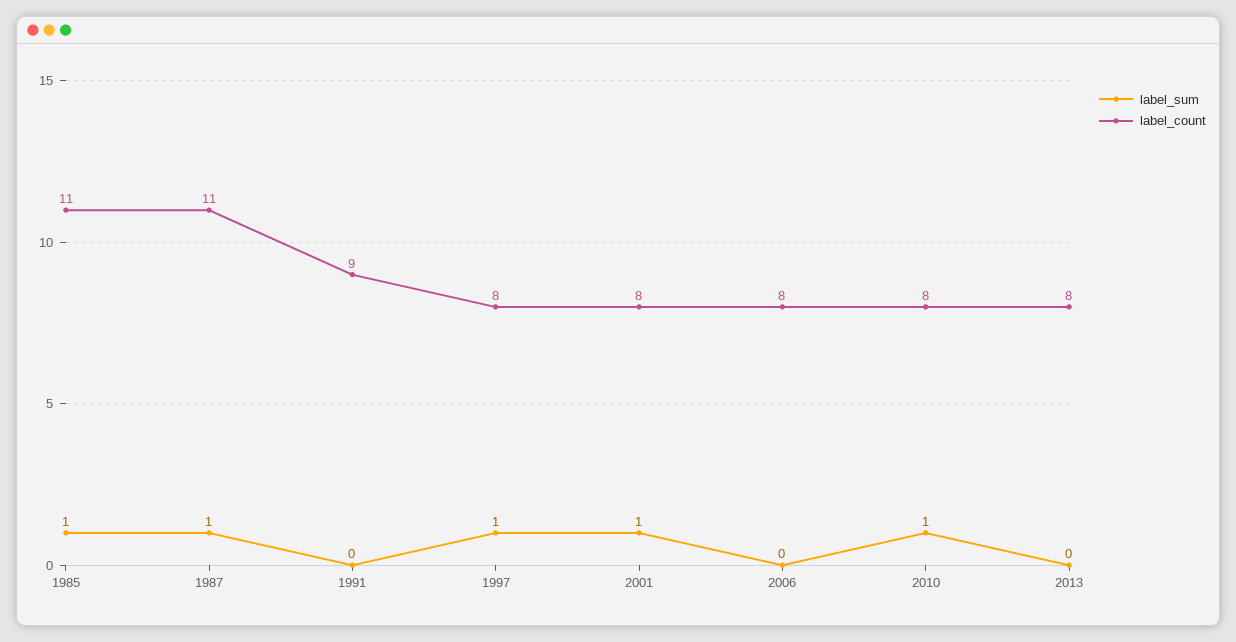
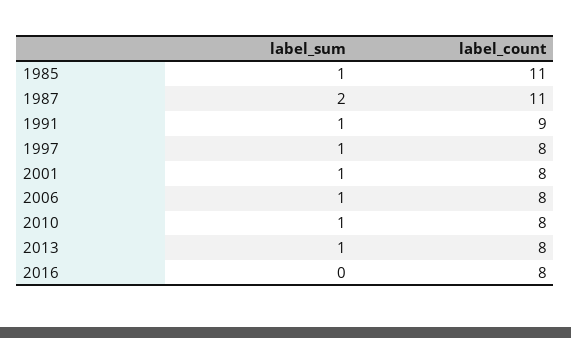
label_sum, 1987: 1 -> 2
label_sum, 1991: 0 -> 1
label_sum, 2006: 0 -> 1
label_sum, 2013: 0 -> 1
label_sum, 2016: none -> 0
label_count, 2016: none -> 8

